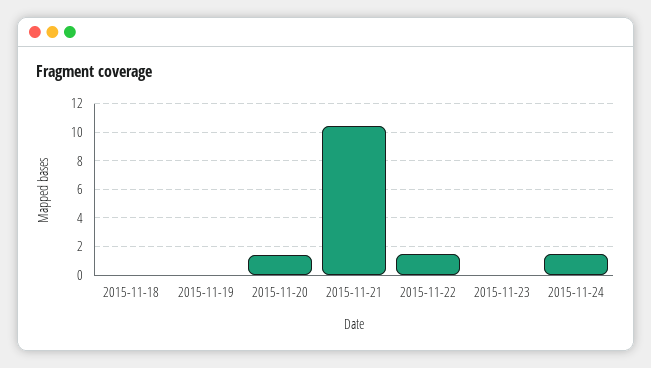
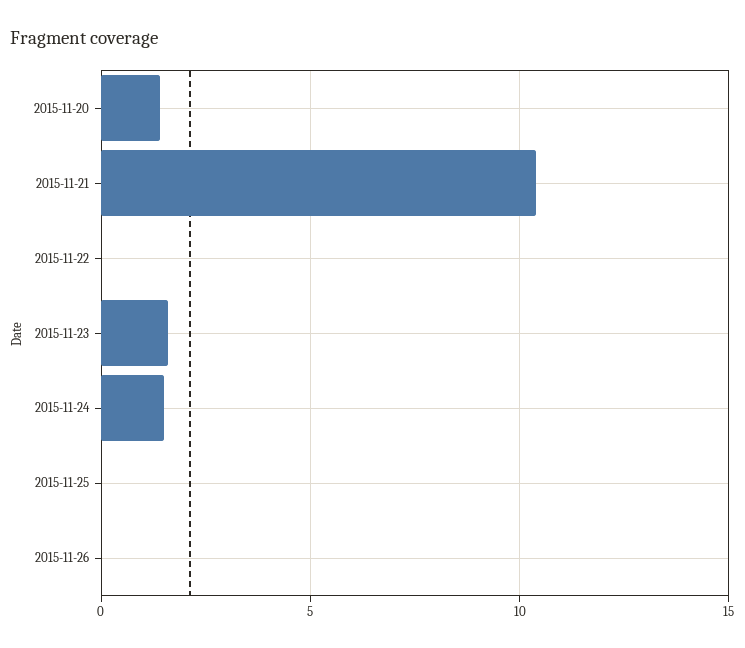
2015-11-18: 0 -> none
2015-11-19: 0 -> none
2015-11-22: 1.5 -> 0
2015-11-23: 0 -> 1.5
2015-11-25: none -> 0
2015-11-26: none -> 0

